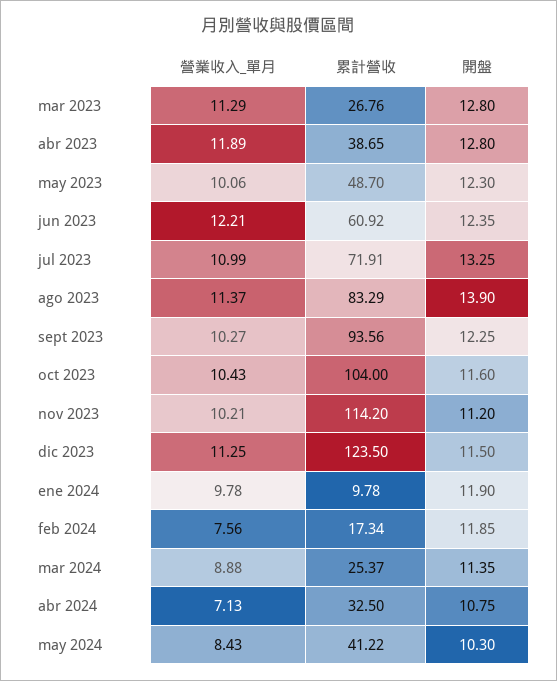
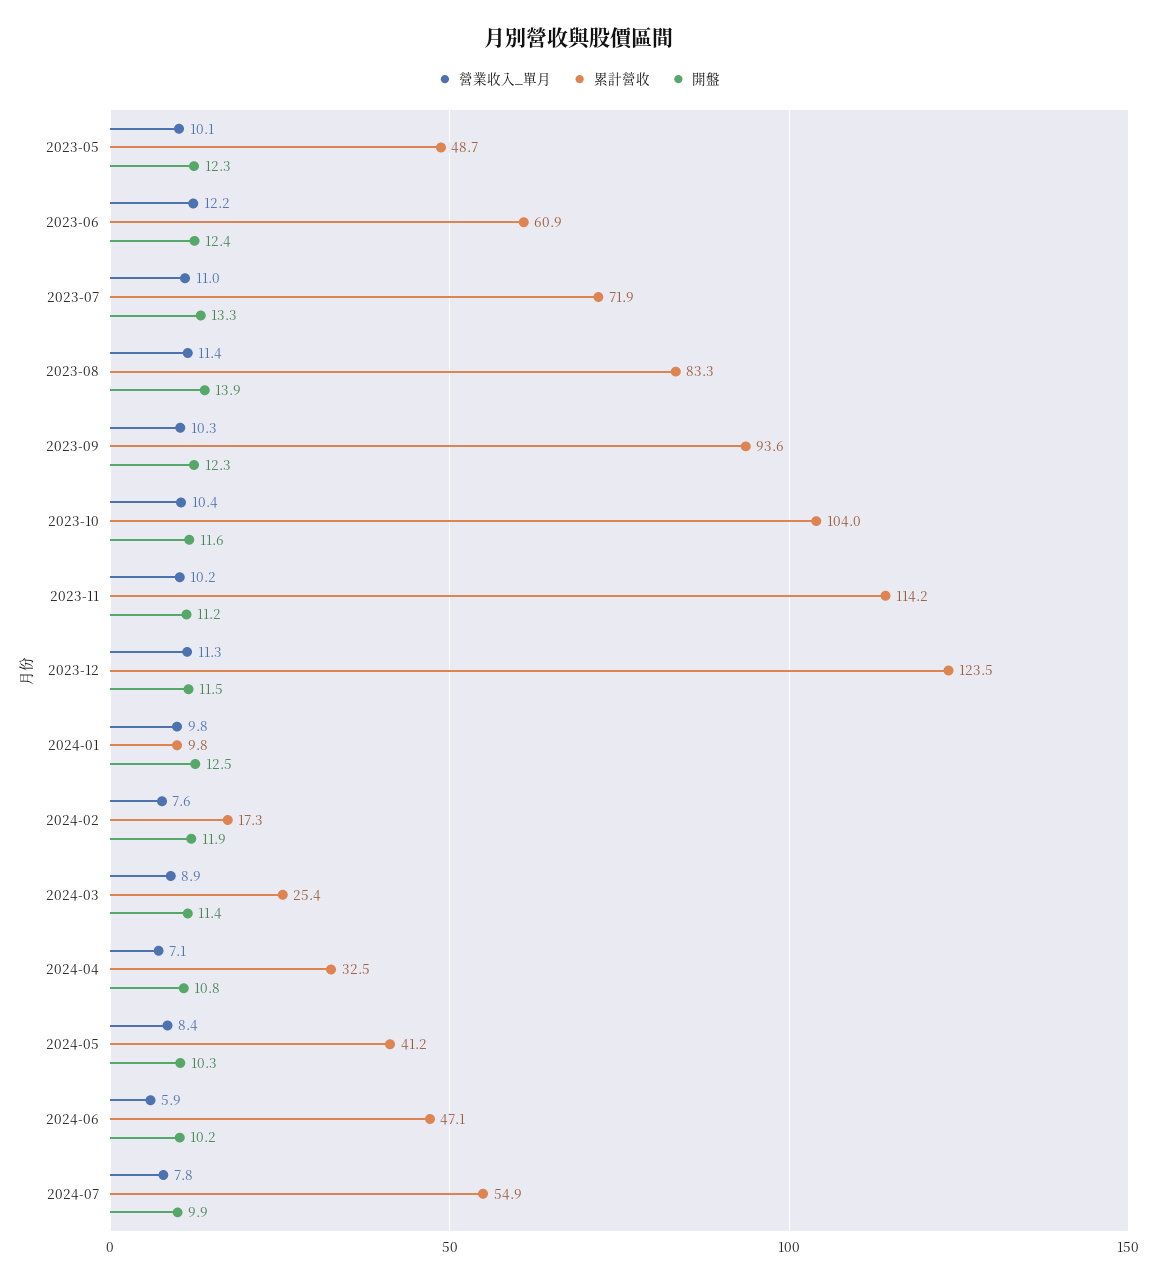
營業收入_單月, mar 2023: 11.29 -> none
累計營收, mar 2023: 26.76 -> none
開盤, mar 2023: 12.8 -> none
營業收入_單月, abr 2023: 11.89 -> none
累計營收, abr 2023: 38.65 -> none
開盤, abr 2023: 12.8 -> none
開盤, ene 2024: 11.9 -> 12.5
營業收入_單月, 2024-06: none -> 5.9
累計營收, 2024-06: none -> 47.1
開盤, 2024-06: none -> 10.2
營業收入_單月, 2024-07: none -> 7.8
累計營收, 2024-07: none -> 54.9
開盤, 2024-07: none -> 9.9

